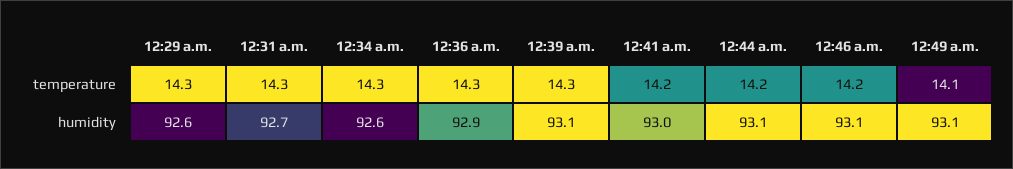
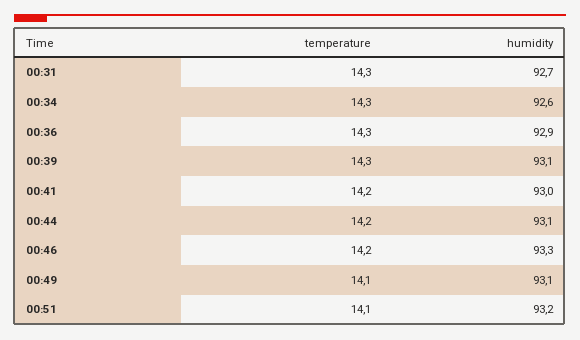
12:29 a.m., temperature: 14.3 -> none
12:29 a.m., humidity: 92.6 -> none
12:46 a.m., humidity: 93.1 -> 93.3
00:51, temperature: none -> 14.1
00:51, humidity: none -> 93.2

